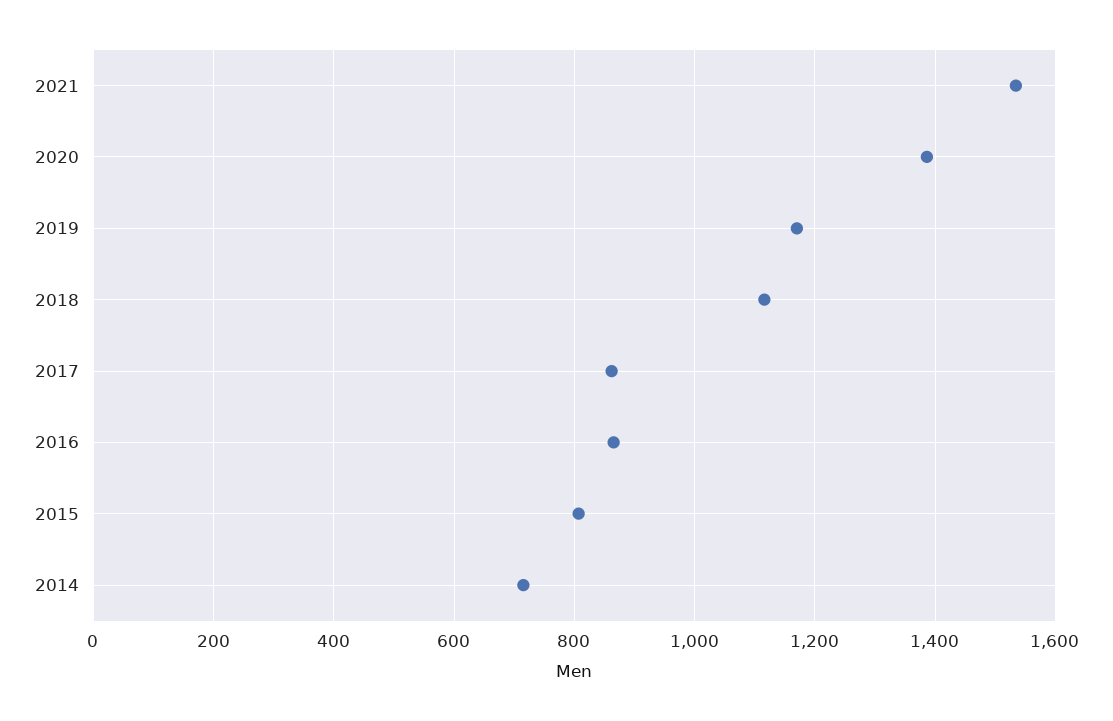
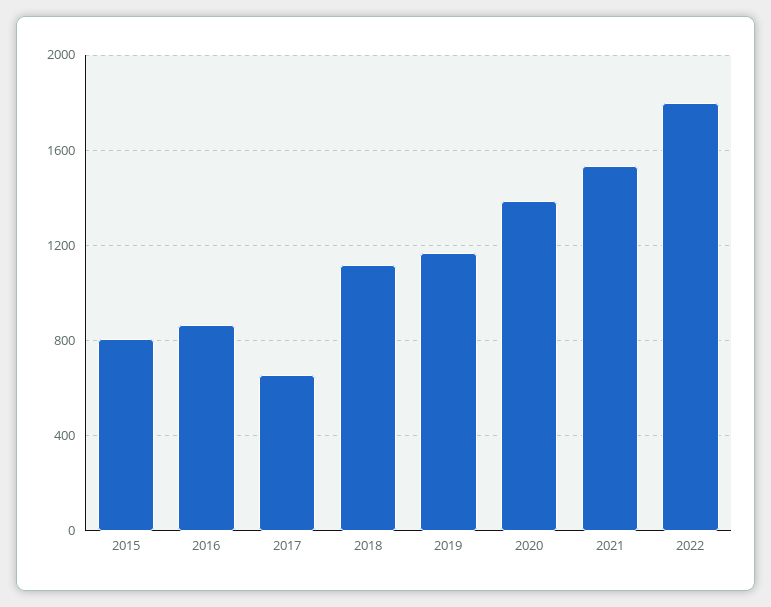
2017: 860 -> 650
2014: 720 -> none
2022: none -> 1800

